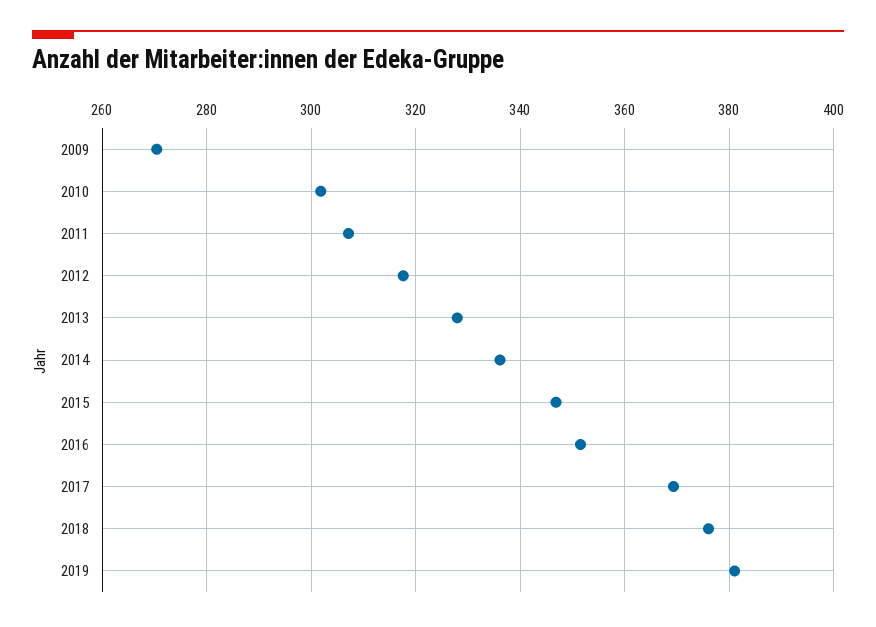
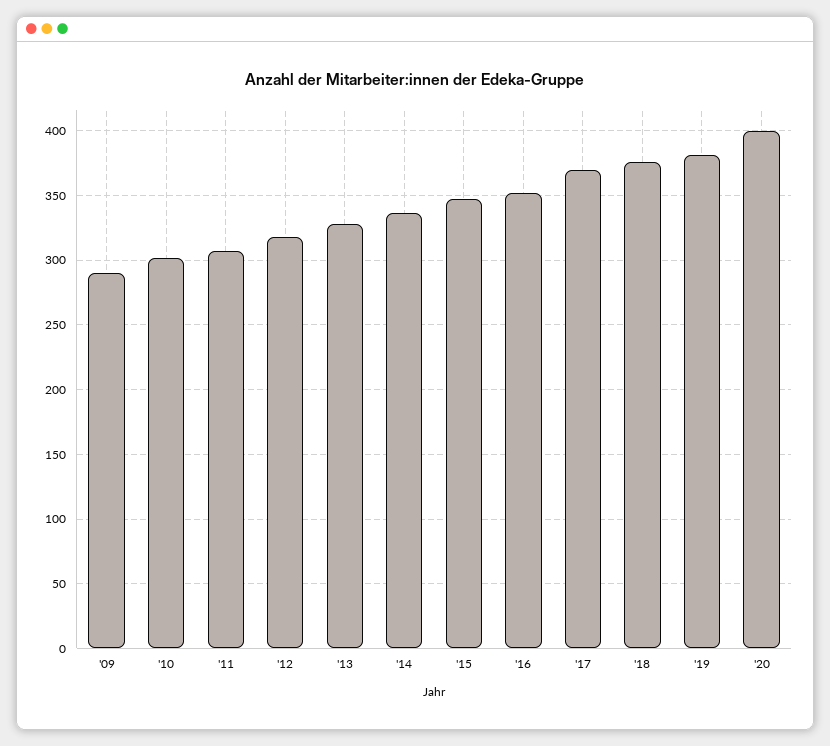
2009: 270 -> 290
'20: none -> 400

